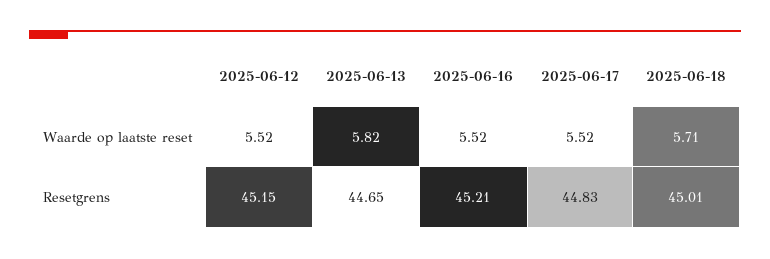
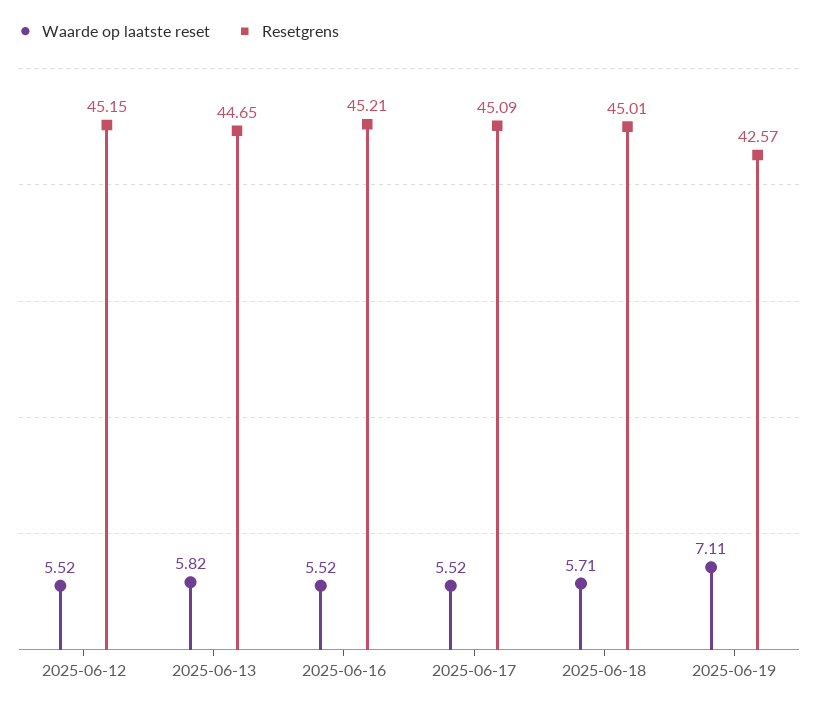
Resetgrens, 2025-06-17: 44.83 -> 45.09
Waarde op laatste reset, 2025-06-19: none -> 7.11
Resetgrens, 2025-06-19: none -> 42.57

